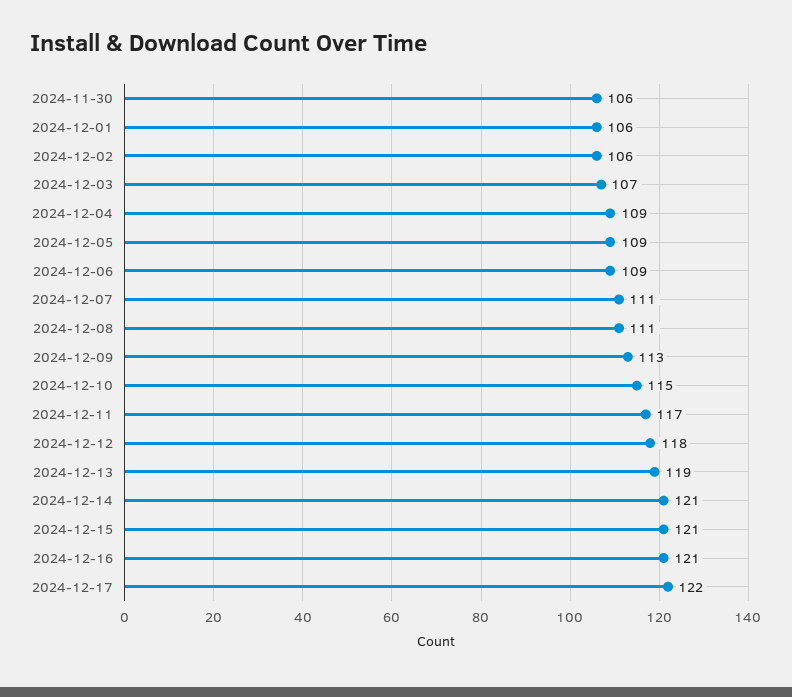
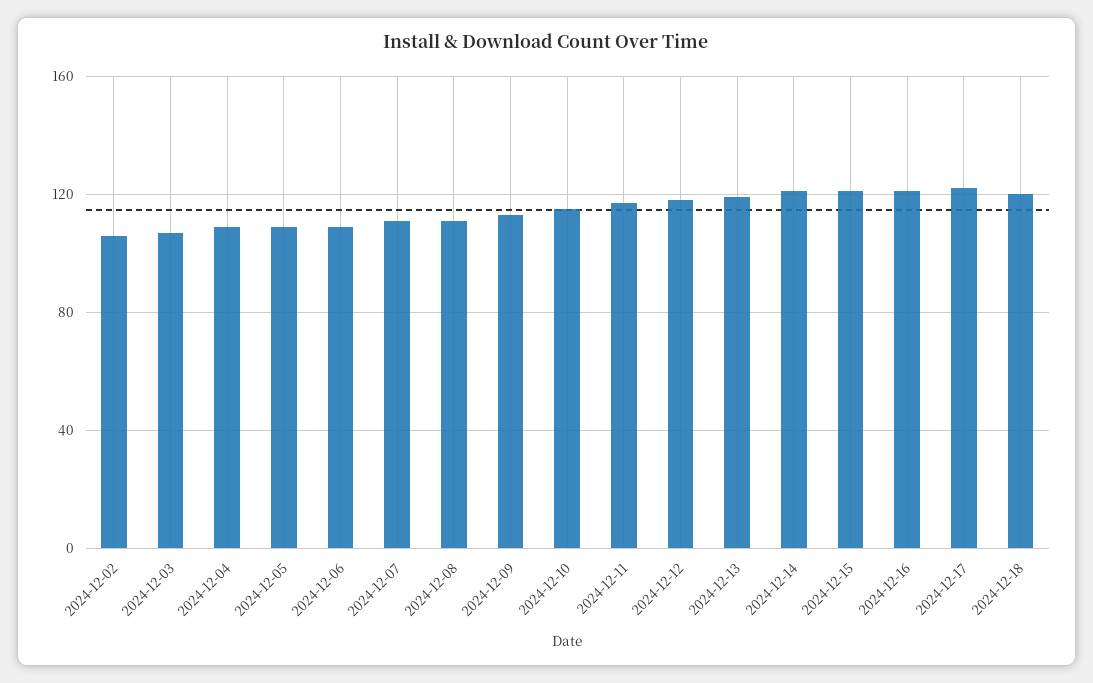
2024-11-30: 106 -> none
2024-12-01: 106 -> none
2024-12-18: none -> 120

